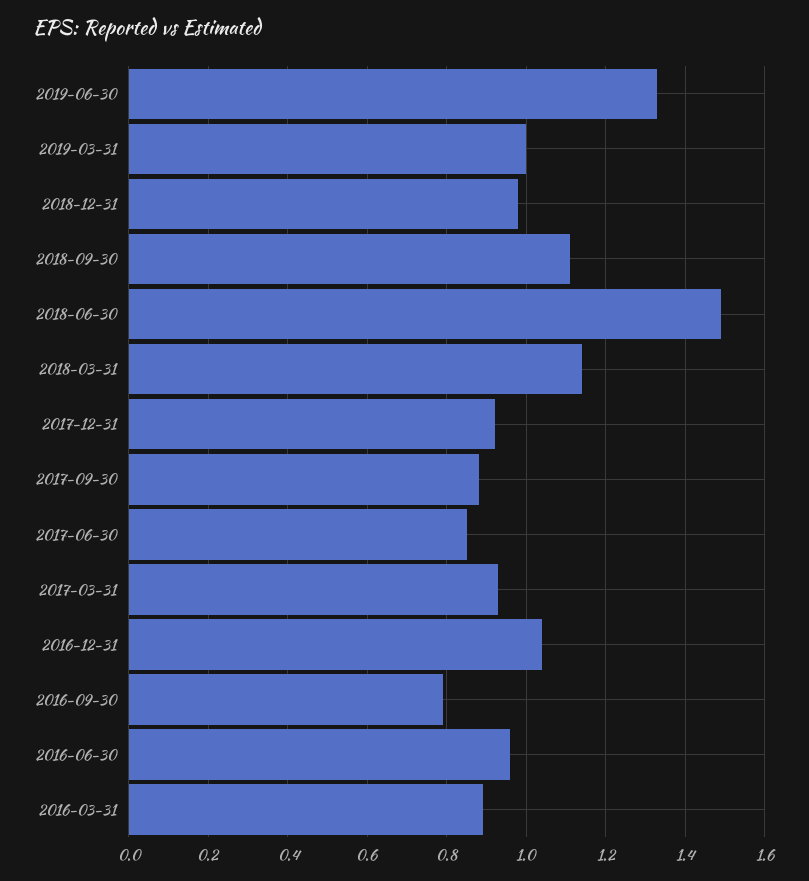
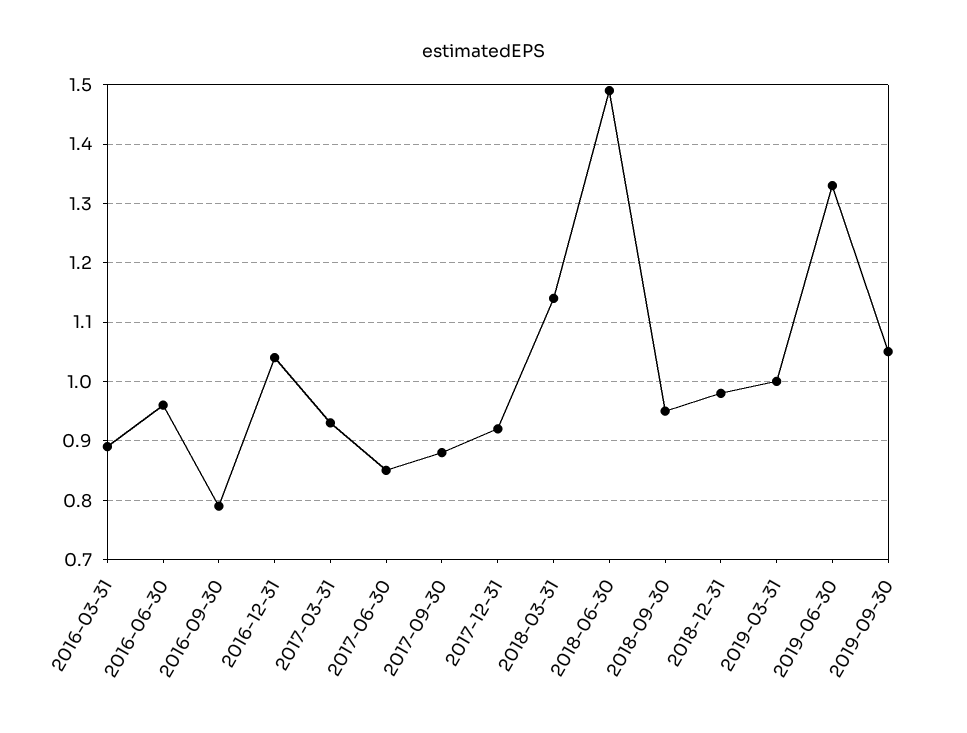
2018-09-30: 1.1 -> 0.95
2019-09-30: none -> 1.05

